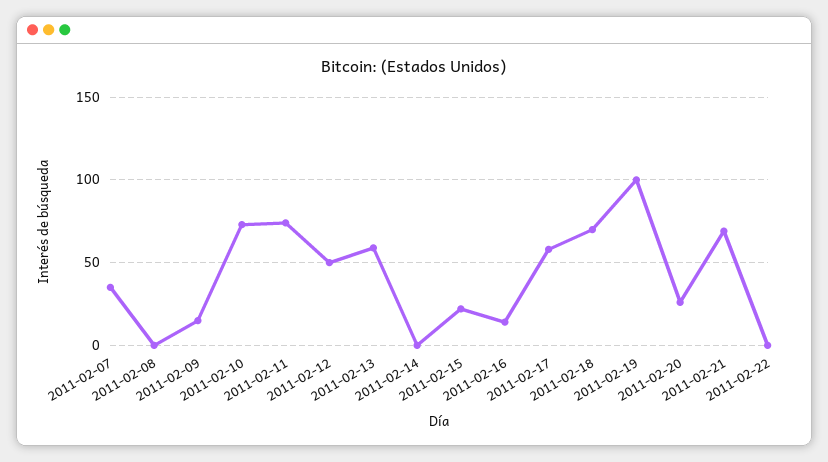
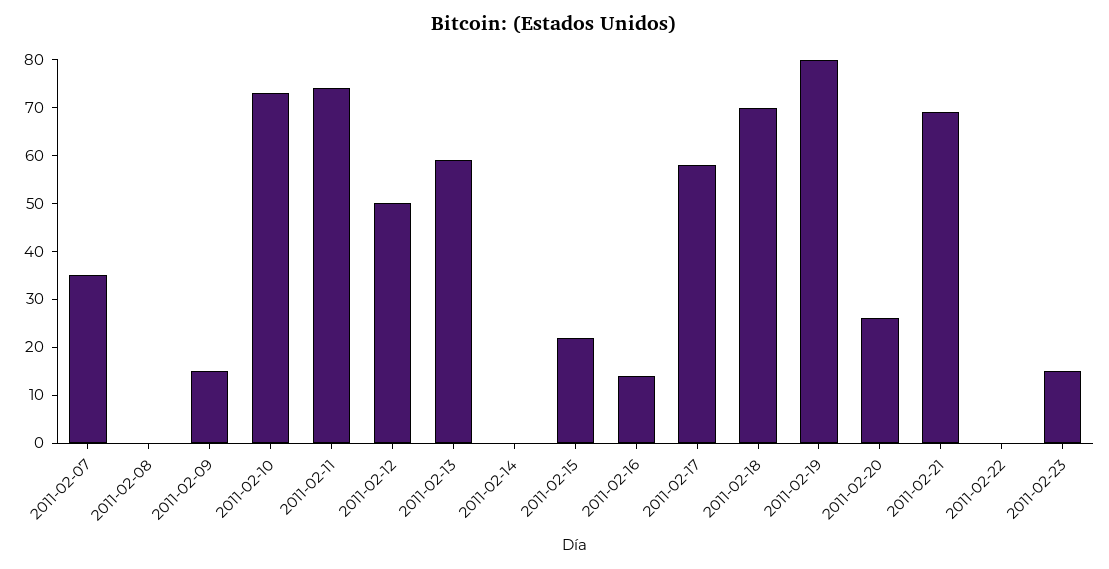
2011-02-19: 100 -> 80
2011-02-23: none -> 15

